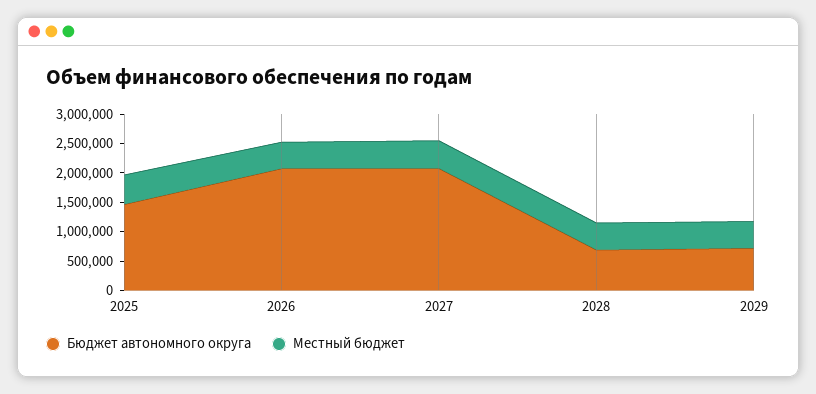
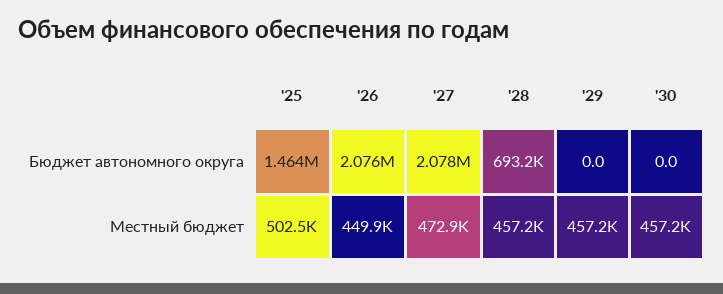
Бюджет автономного округа, 2029: 750000 -> 0
Бюджет автономного округа, '30: none -> 0
Местный бюджет, '30: none -> 457200

